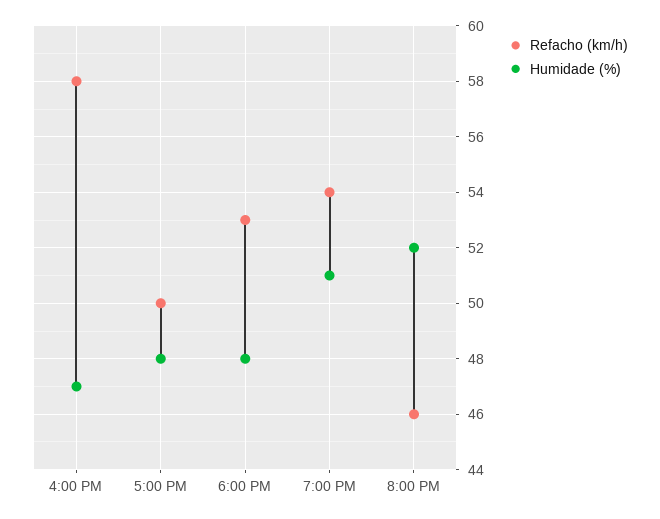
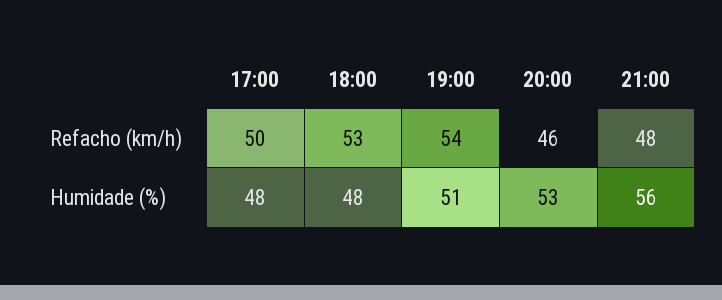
Refacho (km/h), 4:00 PM: 58 -> none
Humidade (%), 4:00 PM: 47 -> none
Humidade (%), 8:00 PM: 52 -> 53
Refacho (km/h), 21:00: none -> 48
Humidade (%), 21:00: none -> 56

